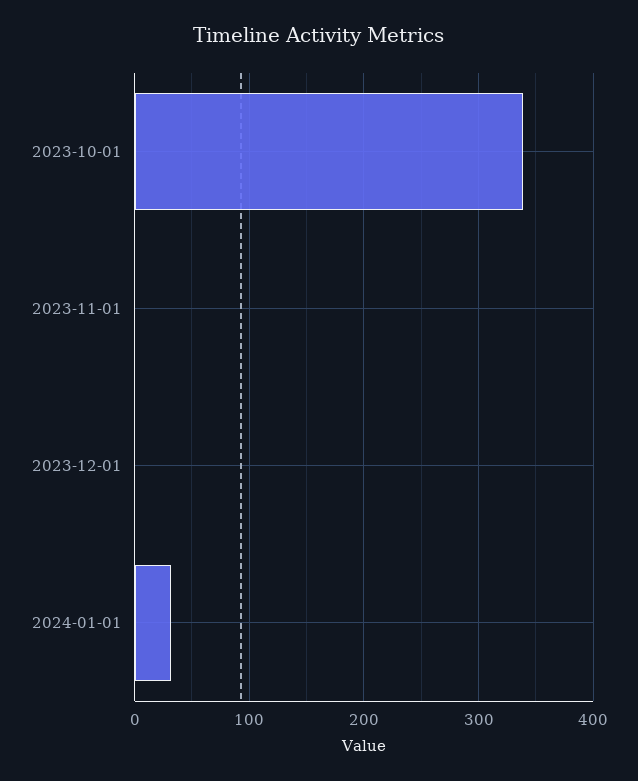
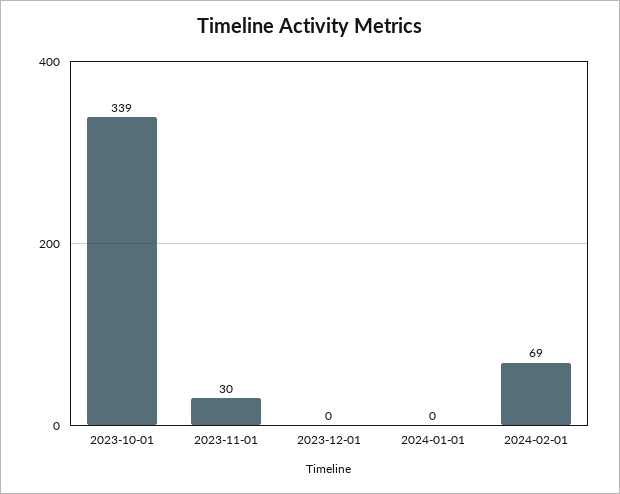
2023-11-01: 0 -> 30
2024-01-01: 30 -> 0
2024-02-01: none -> 69

